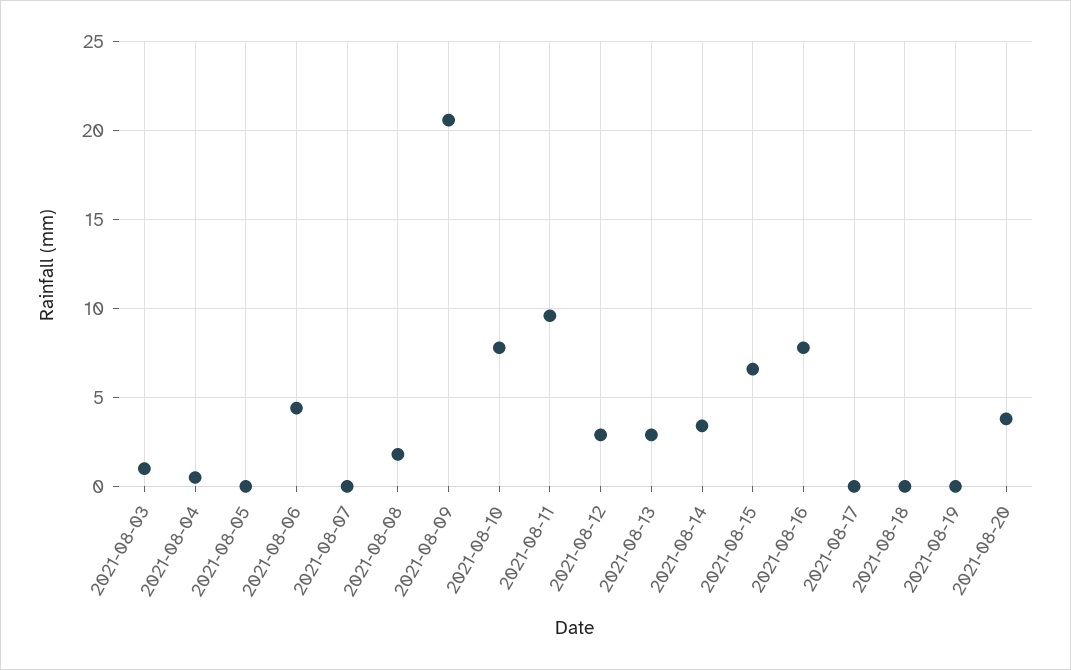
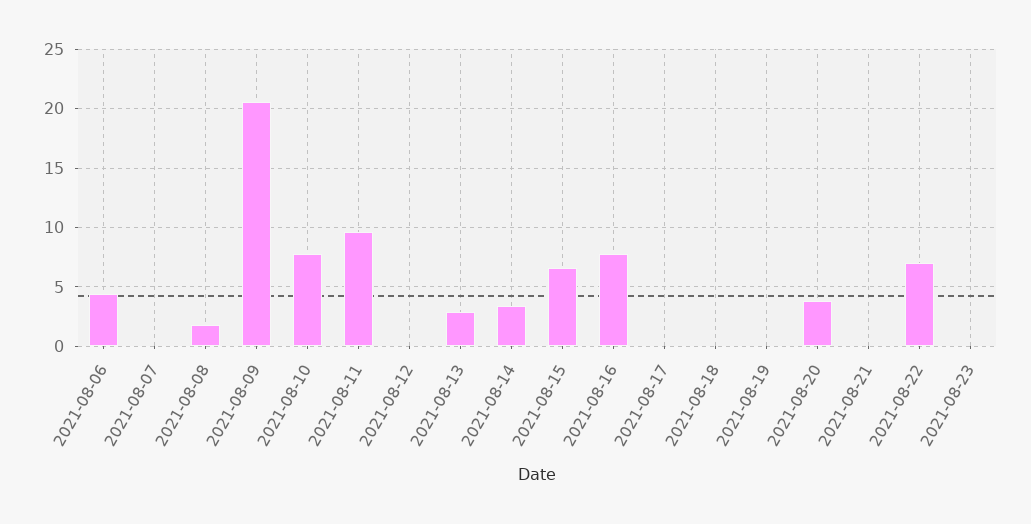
2021-08-03: 1 -> none
2021-08-04: 0.5 -> none
2021-08-05: 0 -> none
2021-08-12: 3 -> 0
2021-08-21: none -> 0
2021-08-22: none -> 7
2021-08-23: none -> 0

